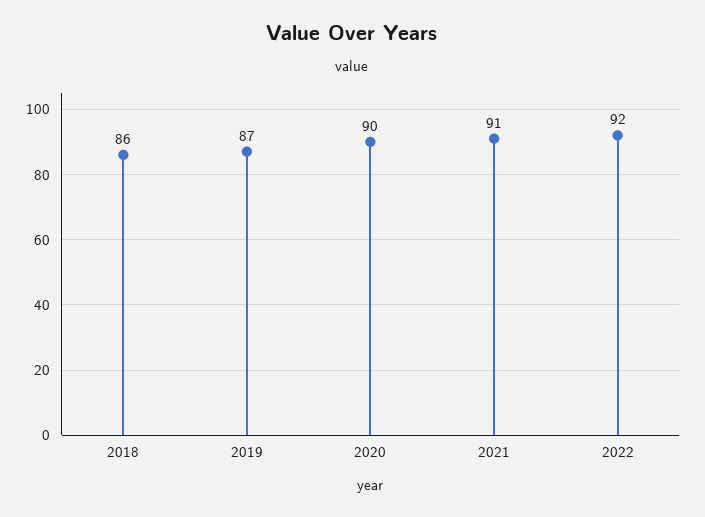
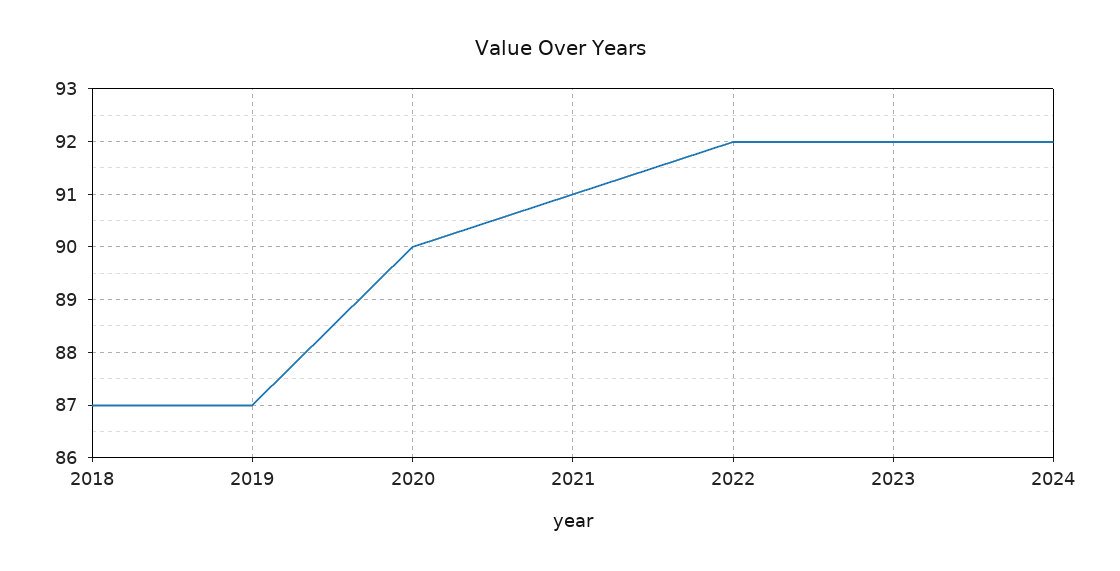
2018: 86 -> 87
2023: none -> 92
2024: none -> 92

